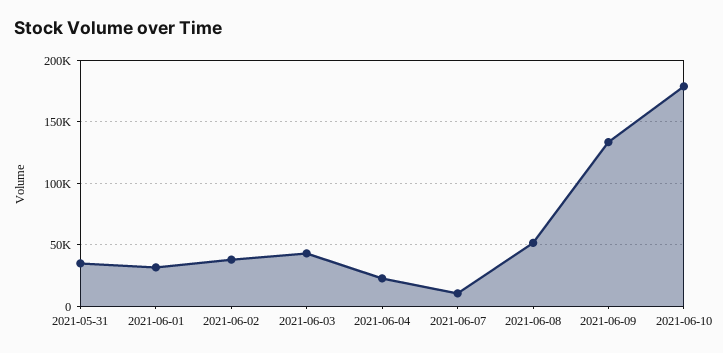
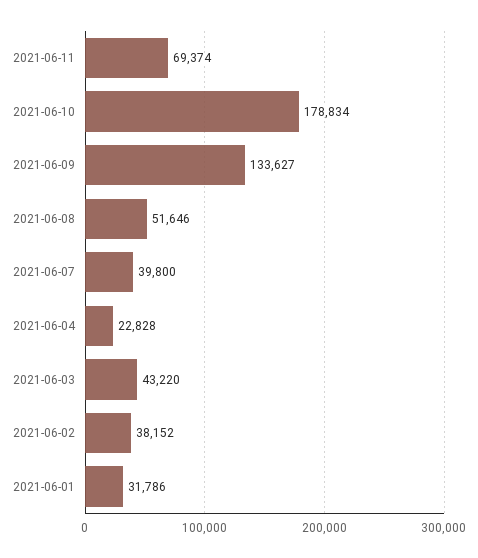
2021-05-31: 35000 -> none
2021-06-07: 10000 -> 39800
2021-06-11: none -> 69374

